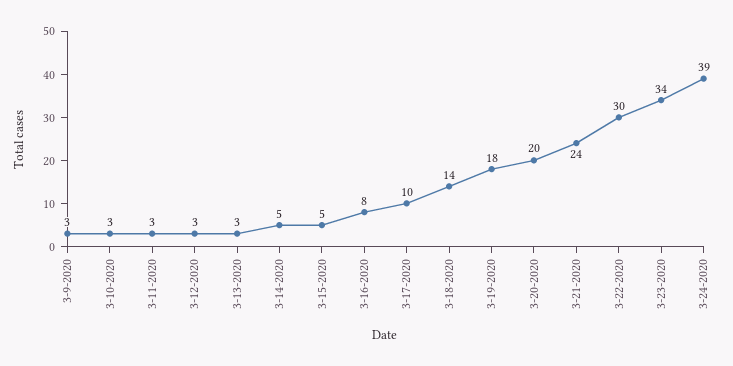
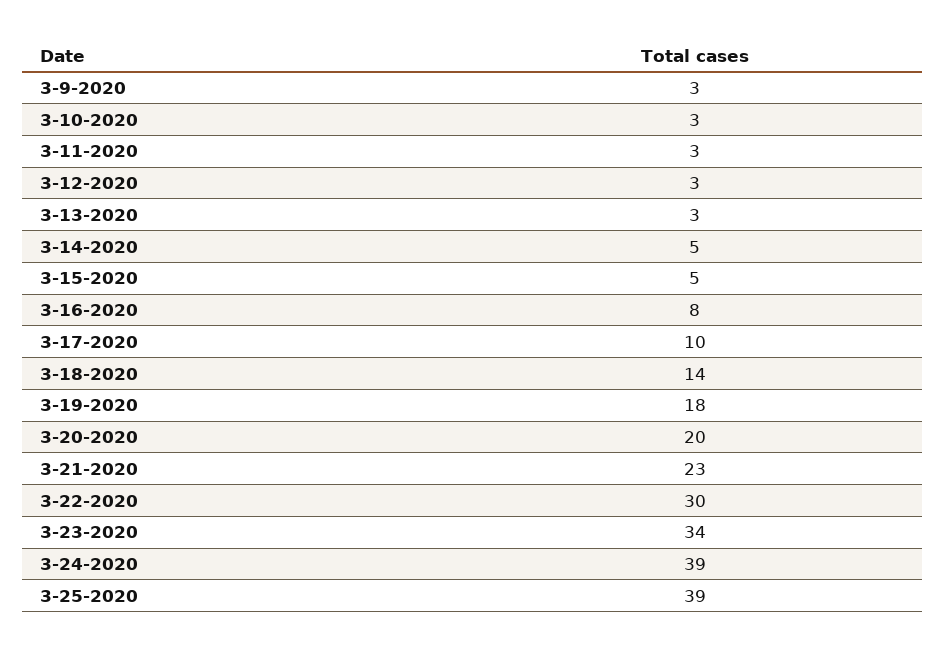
3-21-2020: 24 -> 23
3-25-2020: none -> 39

